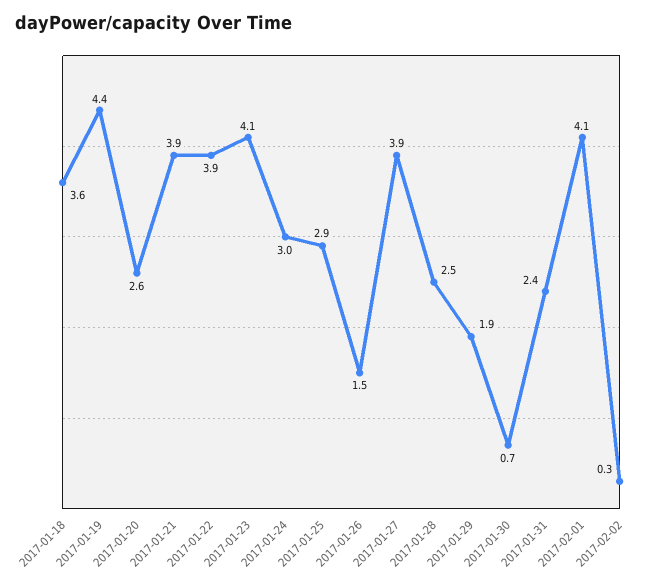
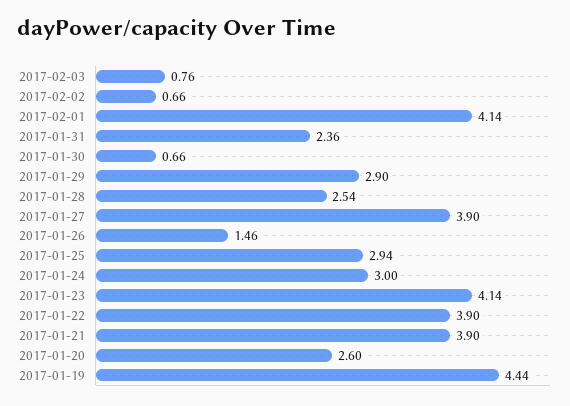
2017-01-18: 3.6 -> none
2017-01-29: 1.9 -> 2.9
2017-02-02: 0.3 -> 0.66
2017-02-03: none -> 0.76

